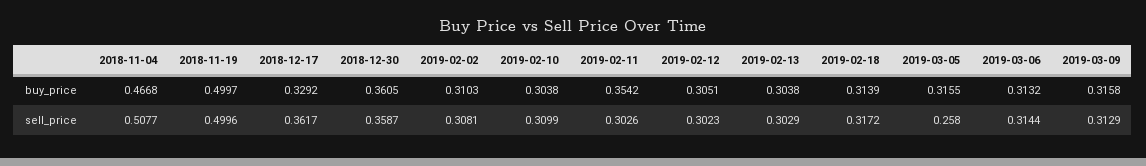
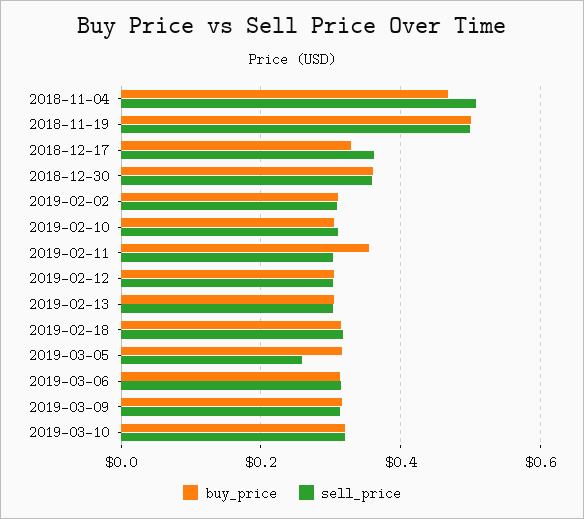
buy_price, 2019-03-10: none -> 0.32
sell_price, 2019-03-10: none -> 0.32

